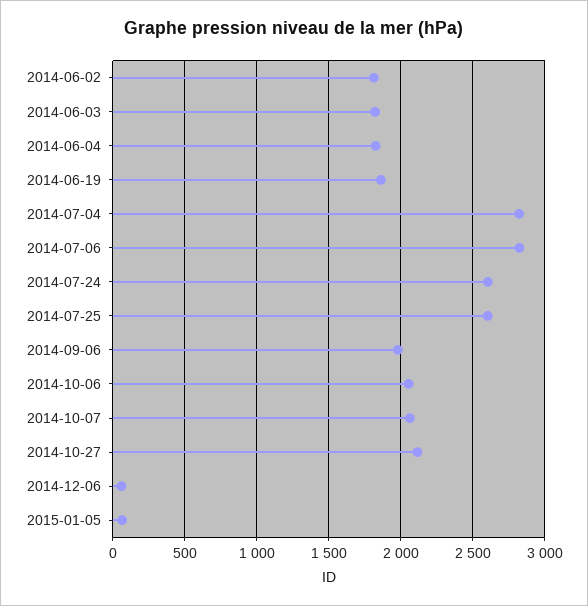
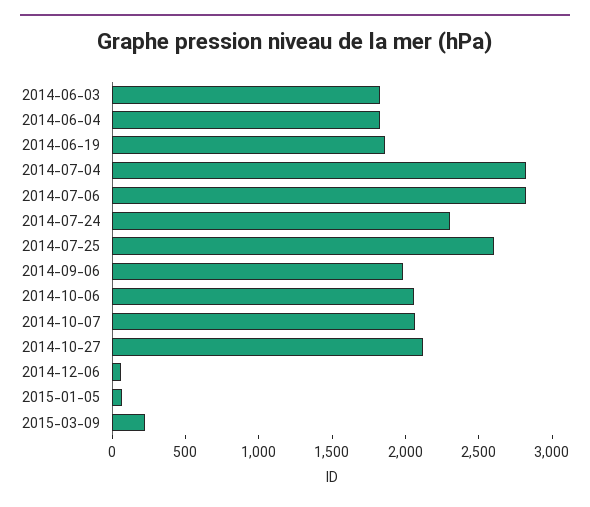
2014-06-02: 1800 -> none
2014-07-24: 2600 -> 2300
2015-03-09: none -> 200

